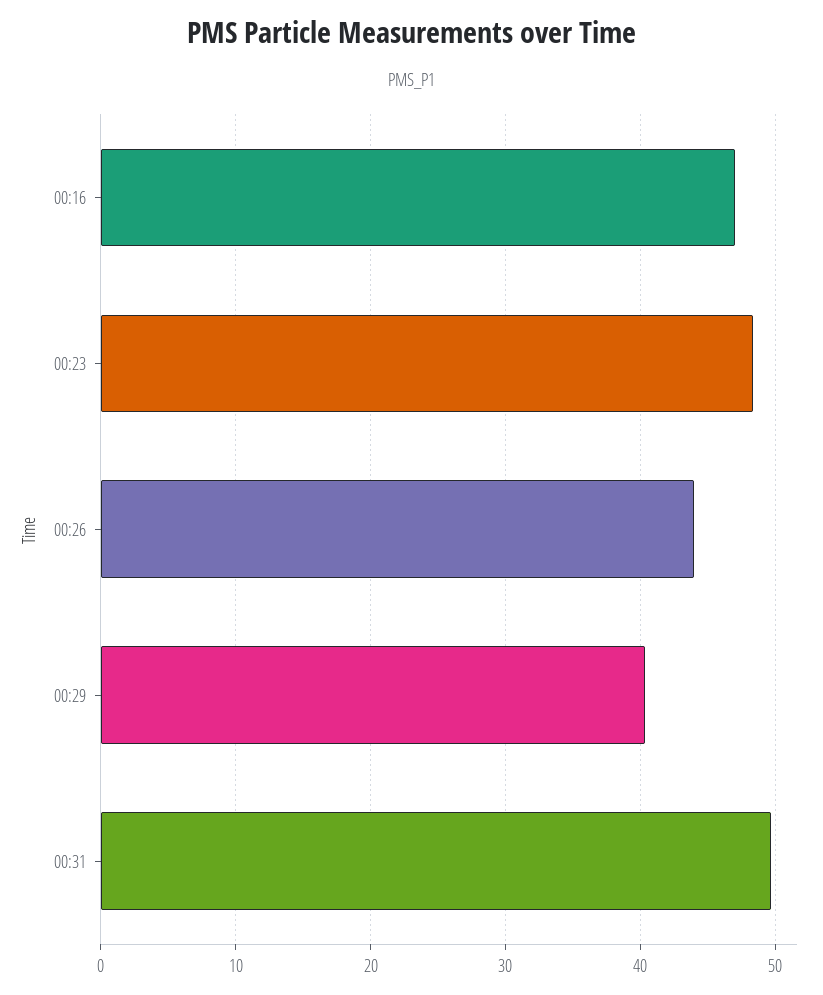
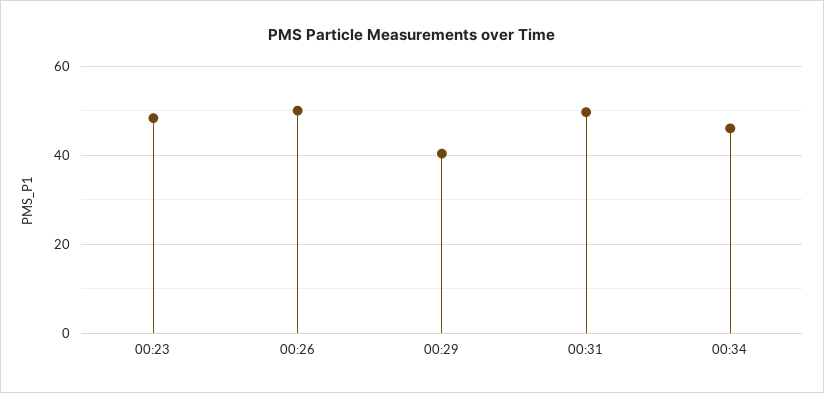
00:16: 47 -> none
00:26: 44 -> 50
00:34: none -> 46

